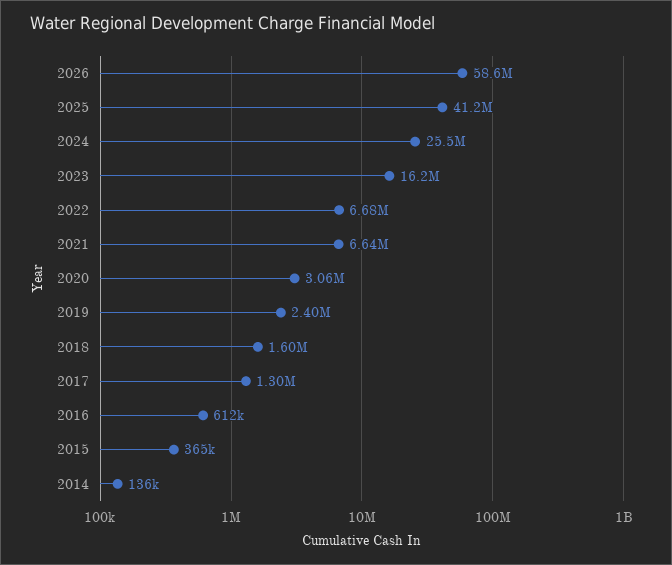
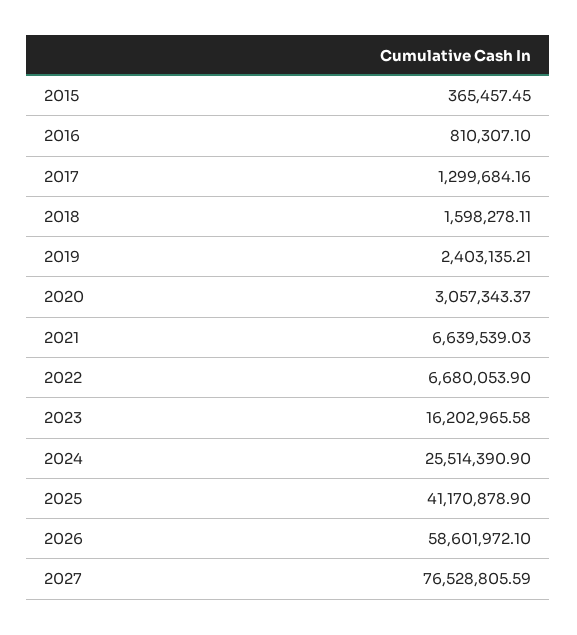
2016: 612000 -> 810307.1
2014: 136000 -> none
2027: none -> 76528805.59

